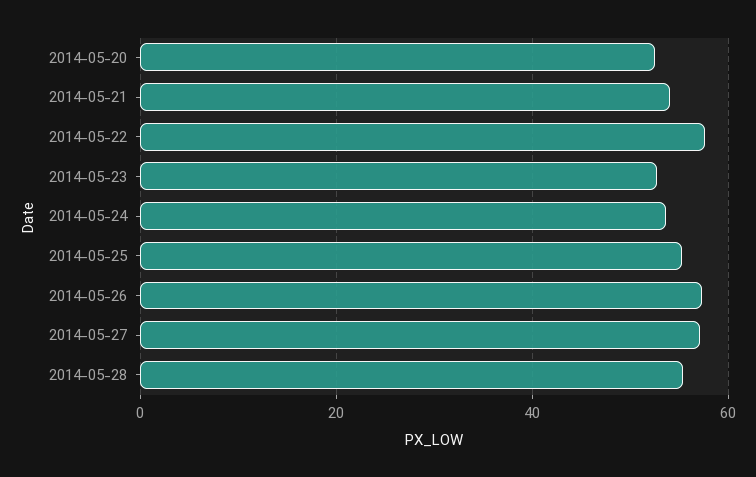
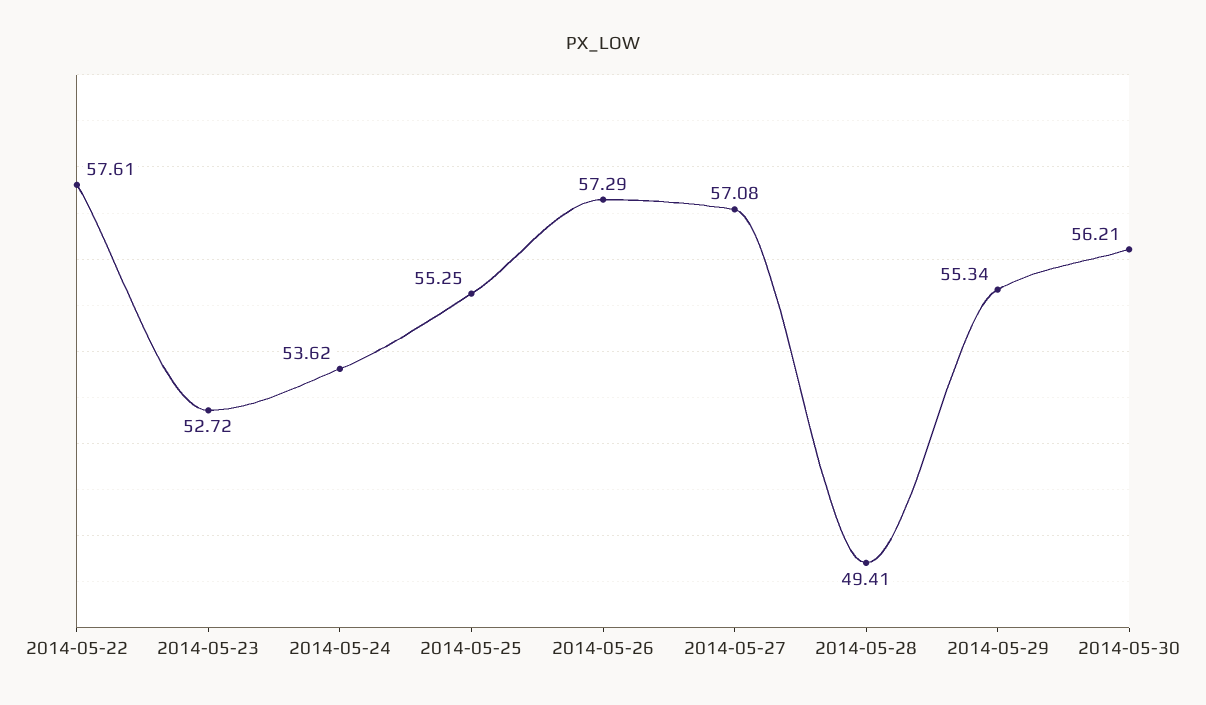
2014-05-20: 52 -> none
2014-05-21: 54 -> none
2014-05-28: 56 -> 49.41
2014-05-29: none -> 55.34
2014-05-30: none -> 56.21

